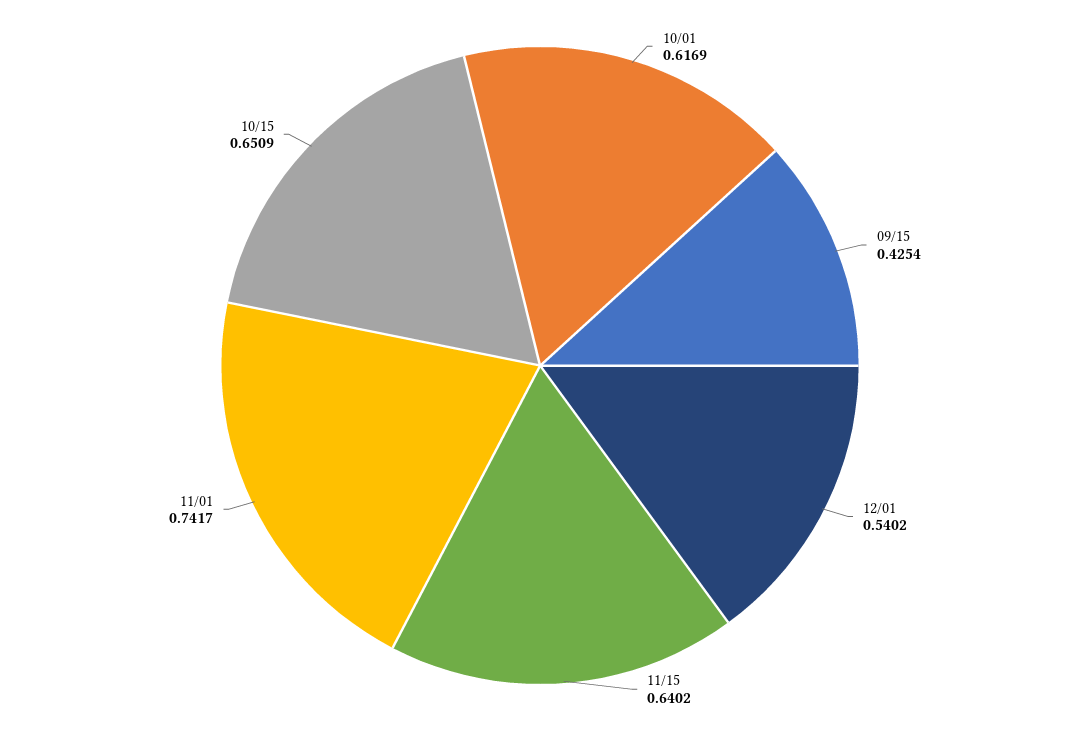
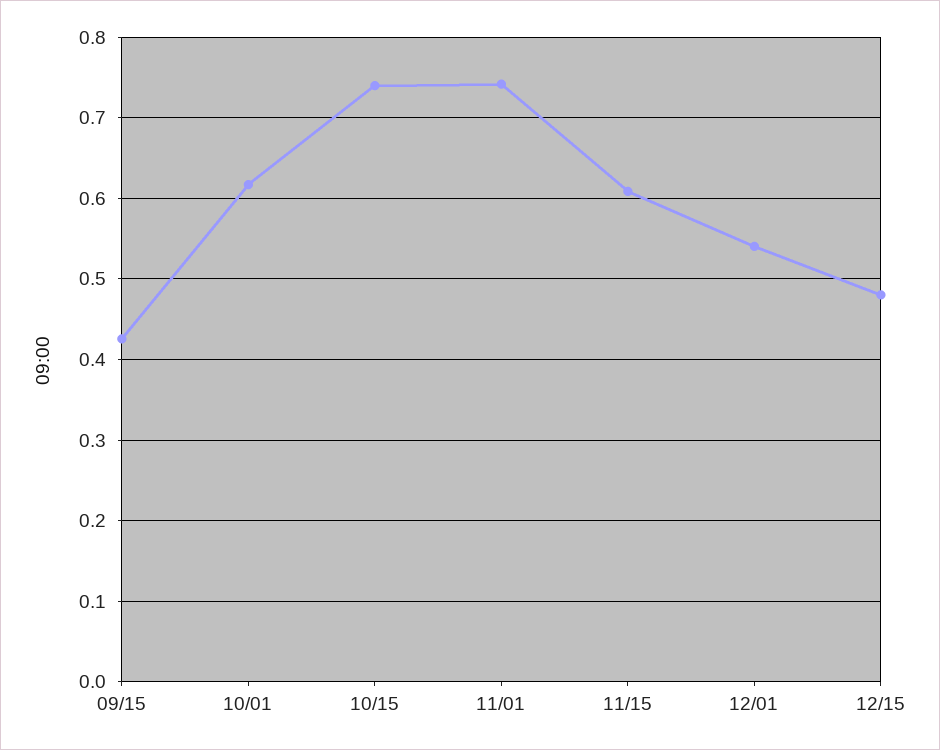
11/15: 0.6402 -> 0.61
10/15: 0.6509 -> 0.74
12/15: none -> 0.48

